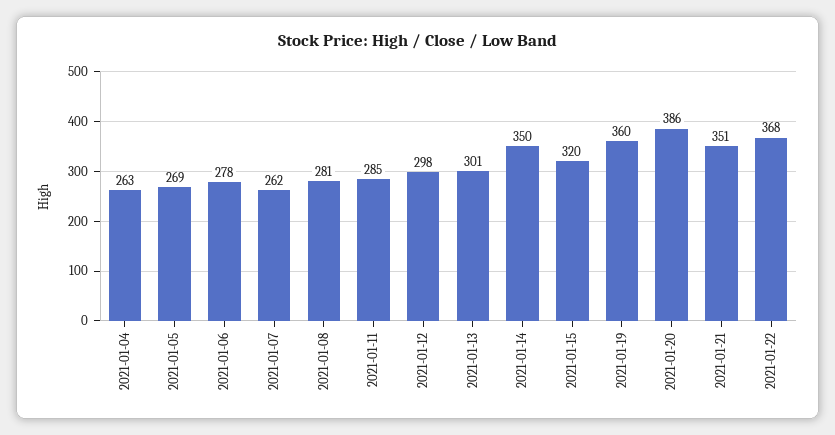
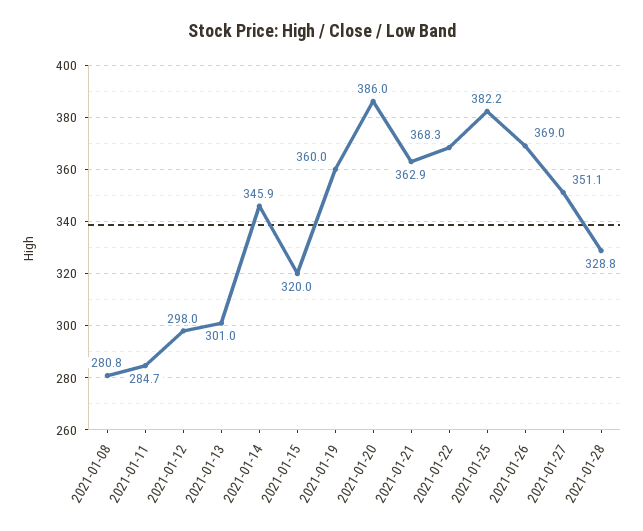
2021-01-04: 263 -> none
2021-01-05: 269 -> none
2021-01-06: 278 -> none
2021-01-07: 262 -> none
2021-01-14: 350 -> 345.9
2021-01-21: 351 -> 362.9
2021-01-25: none -> 382.2
2021-01-26: none -> 369
2021-01-27: none -> 351.1
2021-01-28: none -> 328.8

